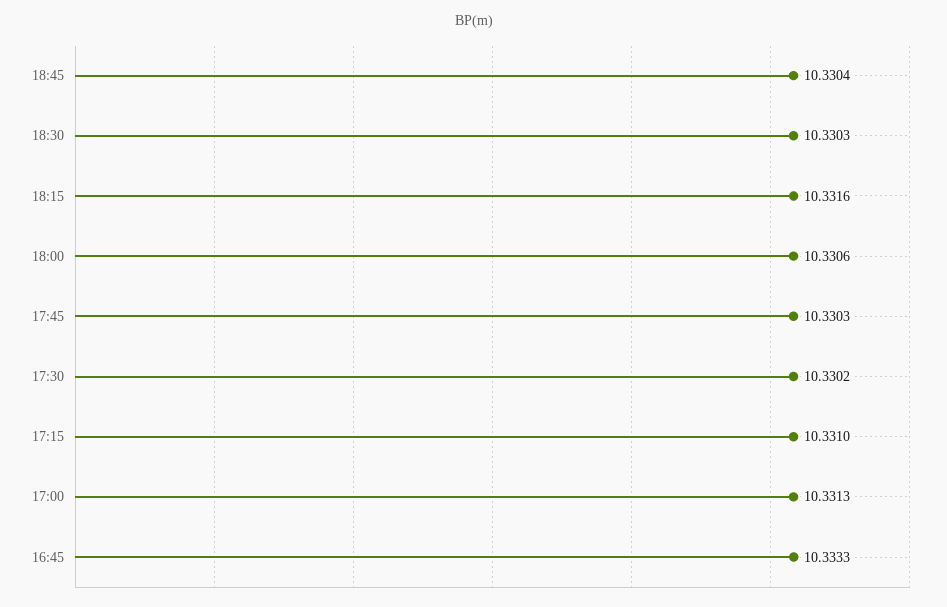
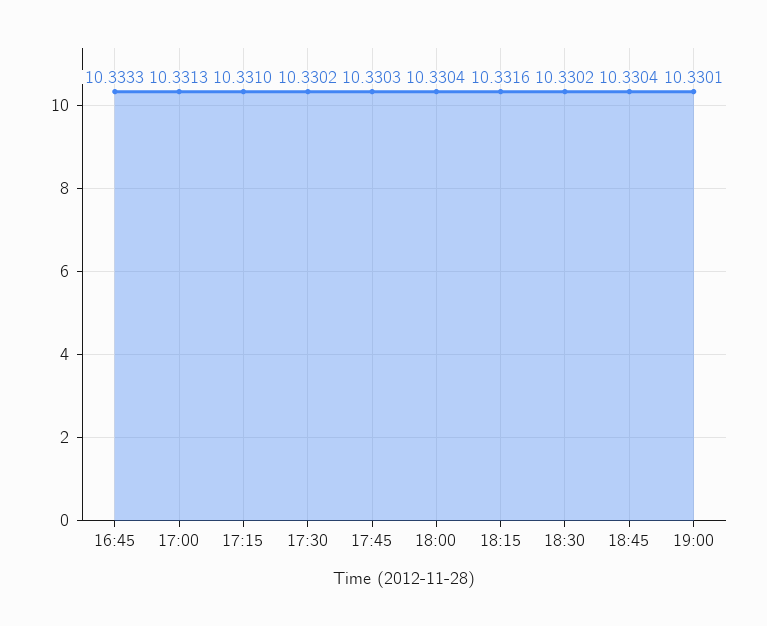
18:30: 10.3303 -> 10.3302
18:00: 10.3306 -> 10.3304
19:00: none -> 10.3301

